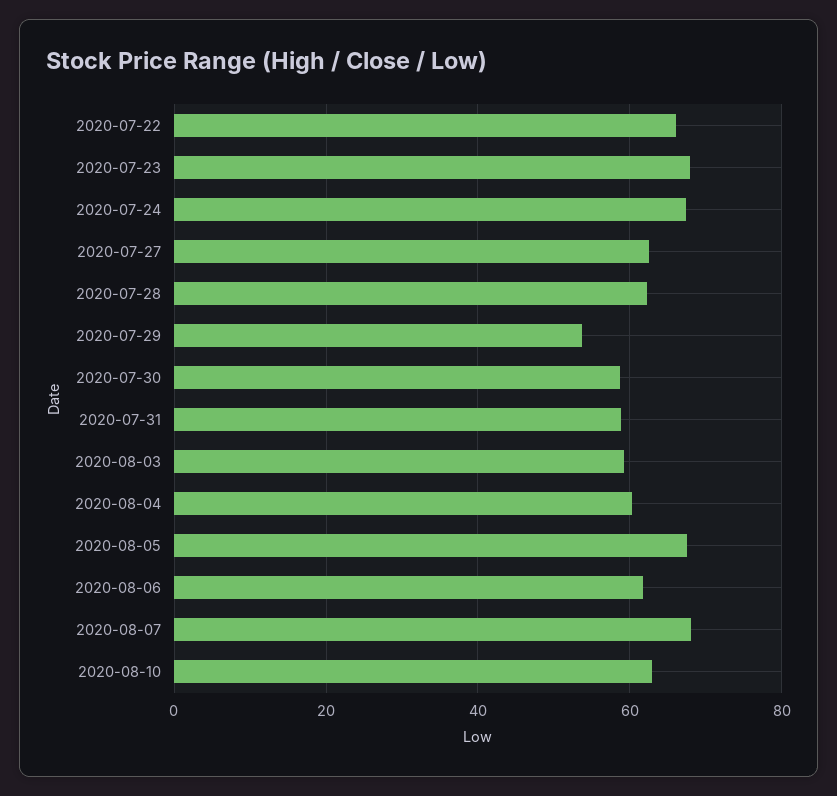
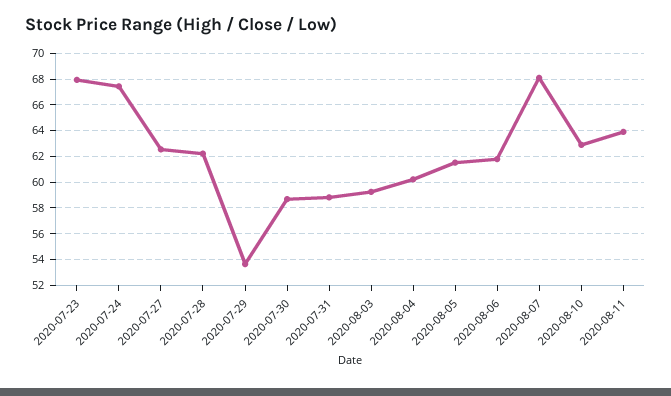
2020-07-22: 66 -> none
2020-08-05: 68 -> 61.5
2020-08-11: none -> 64

